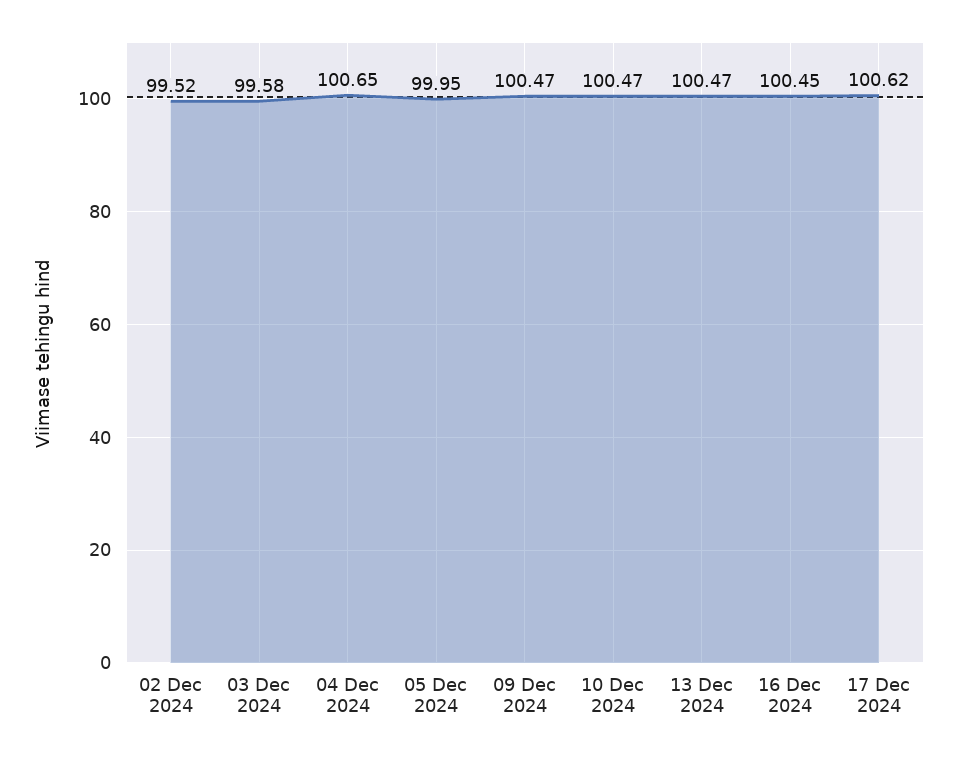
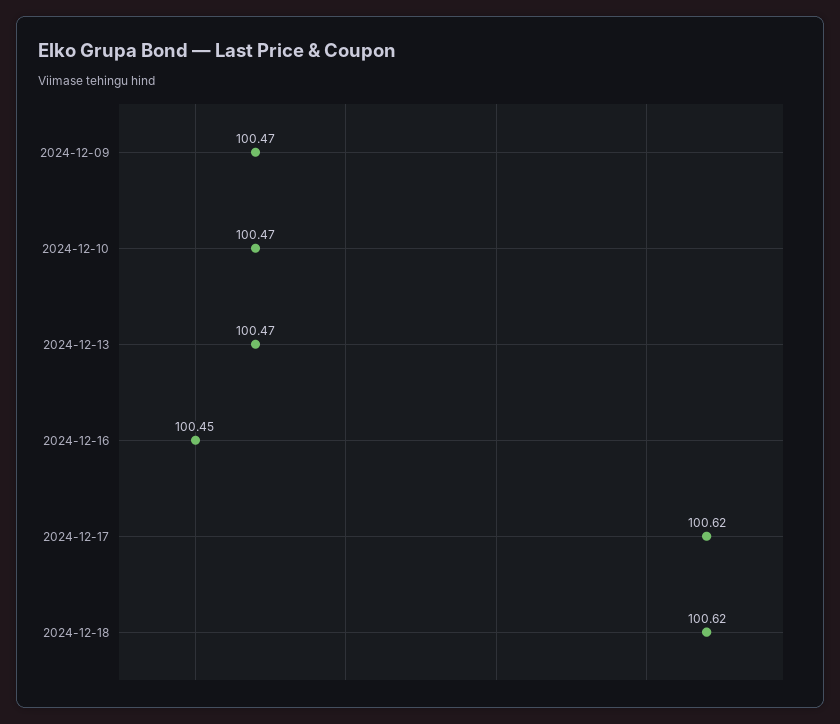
02 Dec 2024: 99.52 -> none
03 Dec 2024: 99.58 -> none
04 Dec 2024: 100.65 -> none
05 Dec 2024: 99.95 -> none
2024-12-18: none -> 100.62

